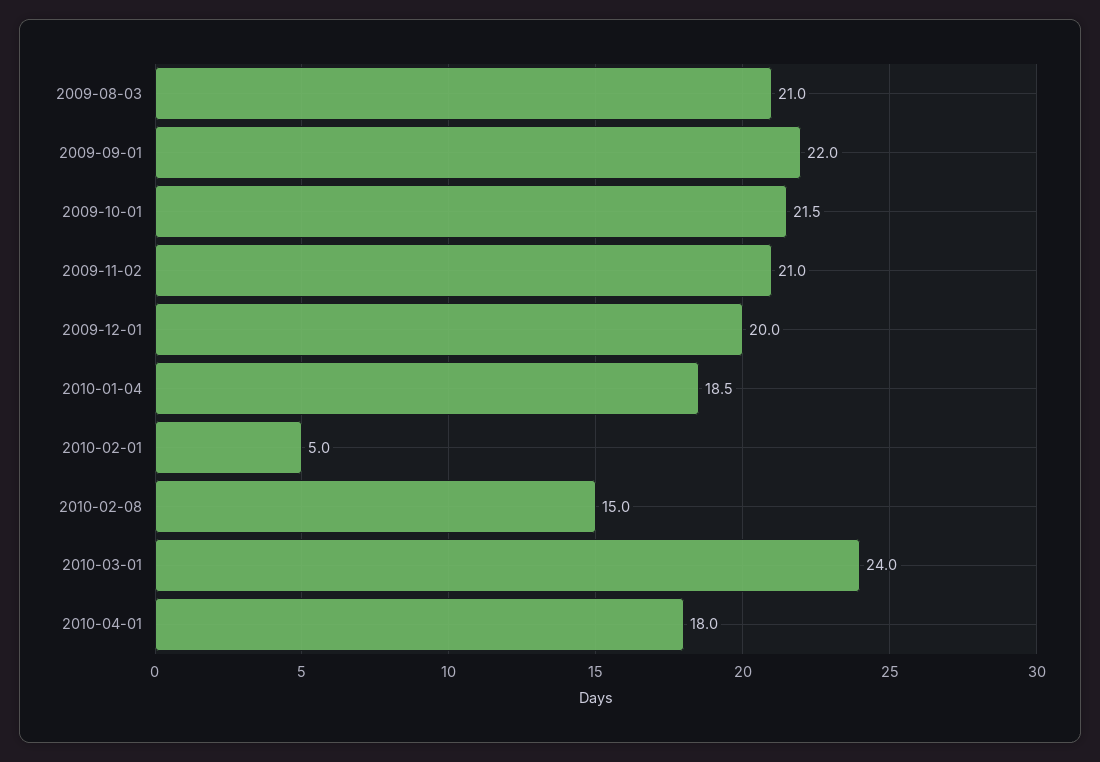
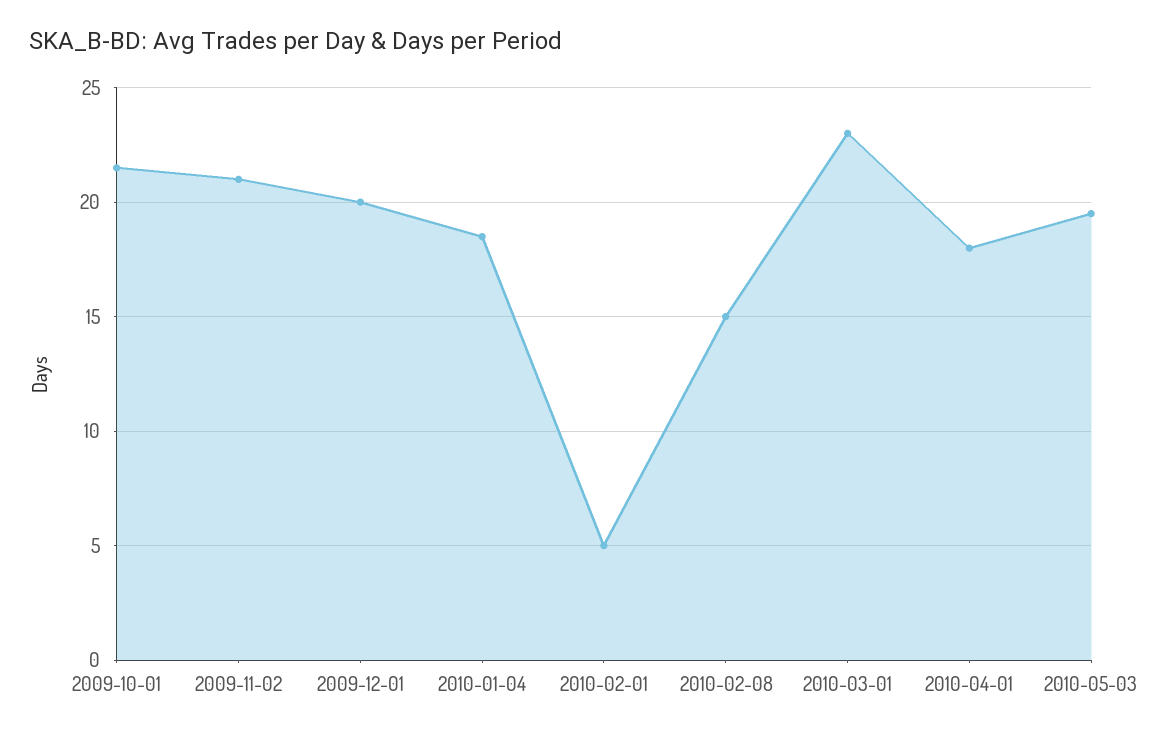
2009-08-03: 21 -> none
2009-09-01: 22 -> none
2010-03-01: 24 -> 23
2010-05-03: none -> 19.5

